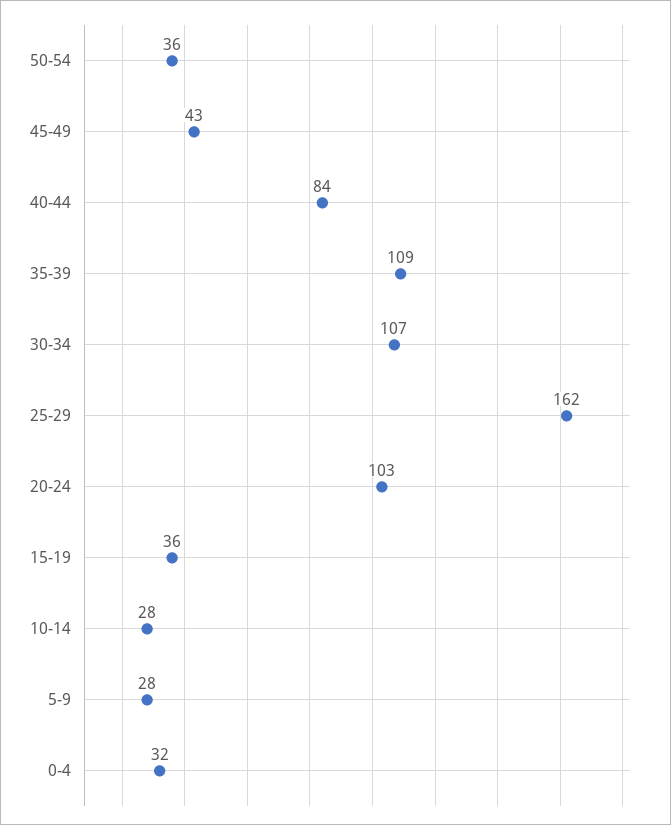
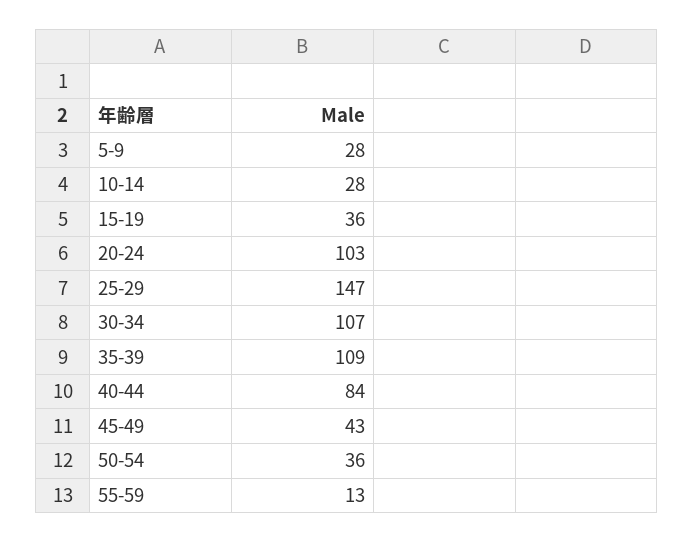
25-29: 162 -> 147
0-4: 32 -> none
55-59: none -> 13

